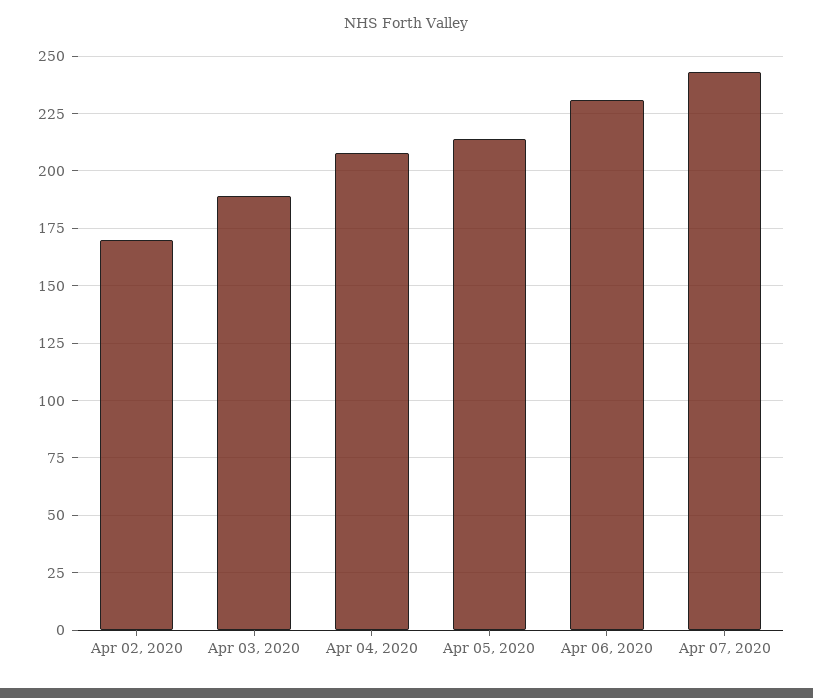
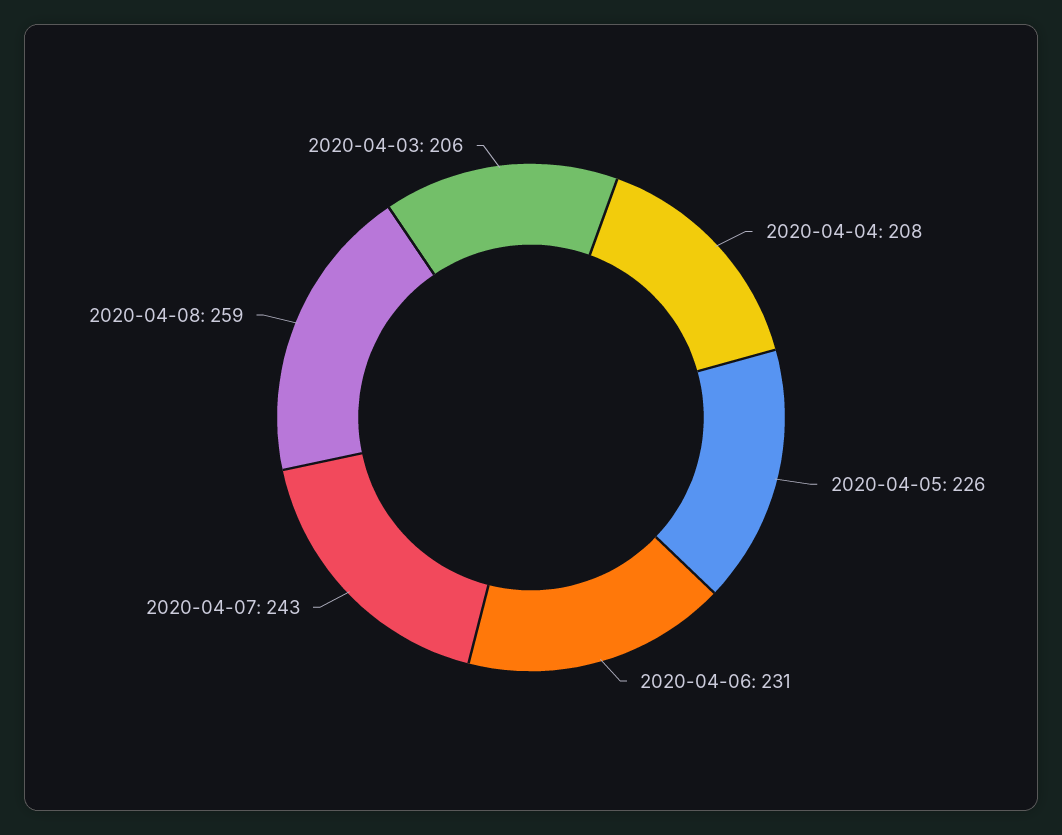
Apr 02, 2020: 170 -> none
Apr 03, 2020: 190 -> 206
Apr 05, 2020: 215 -> 226
2020-04-08: none -> 259

